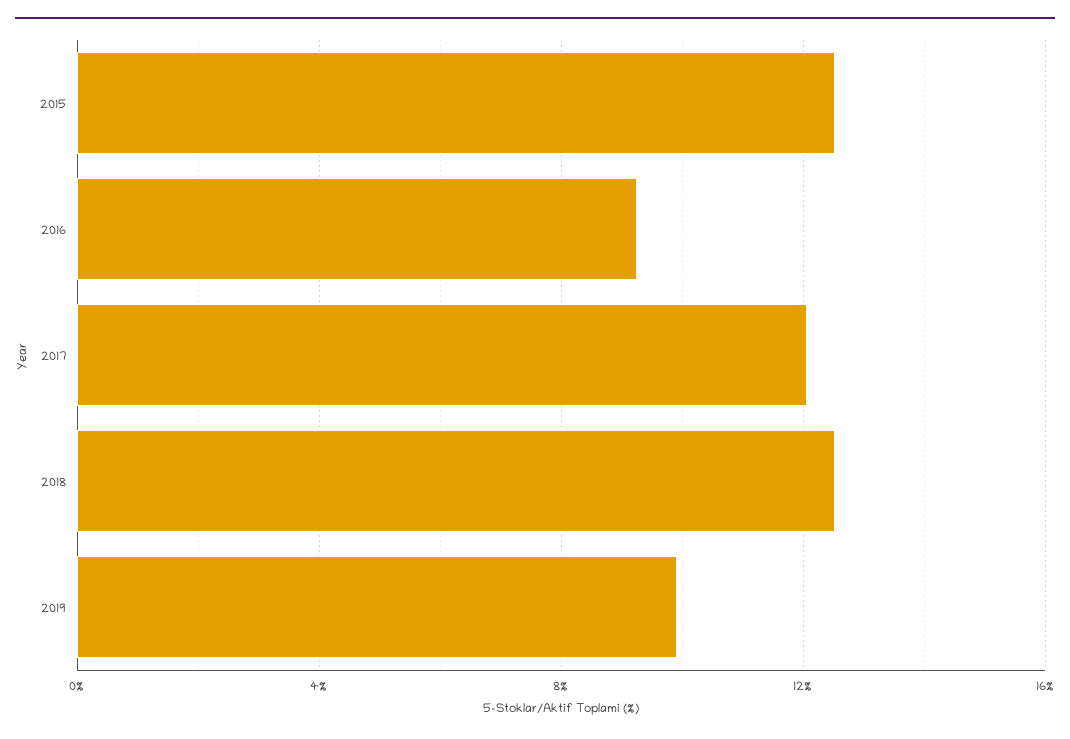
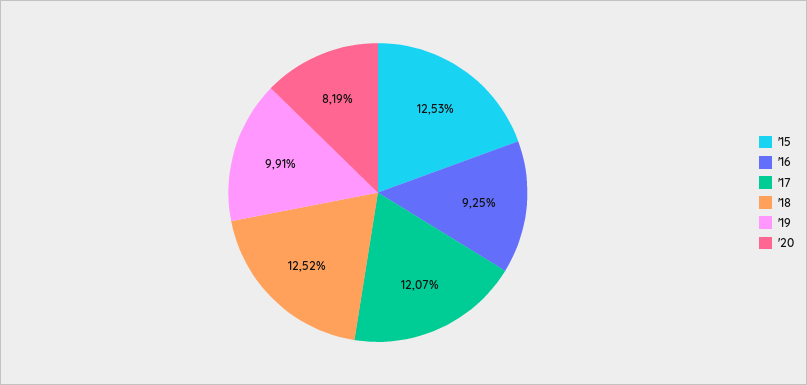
'20: none -> 8.19

